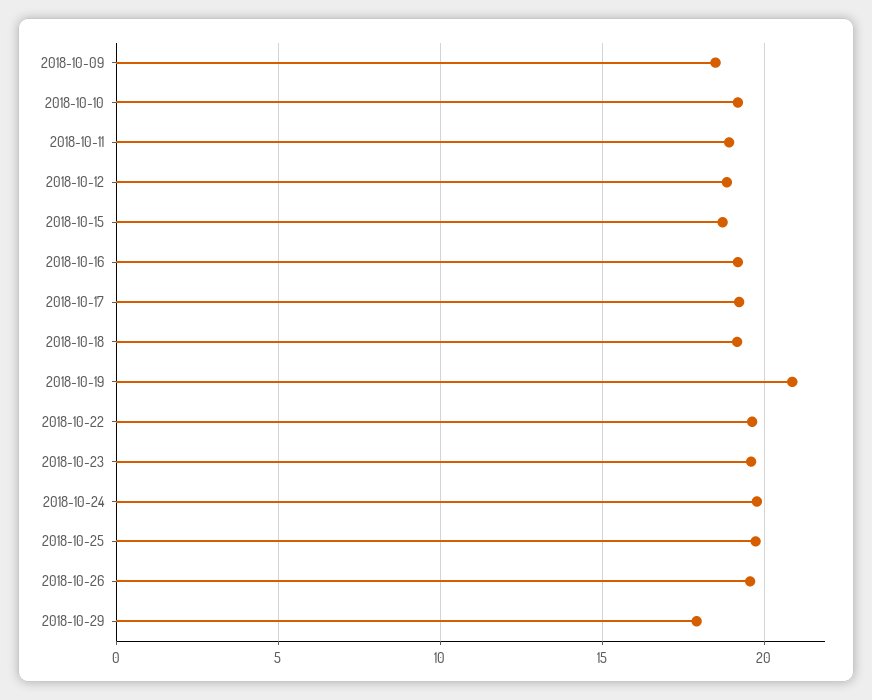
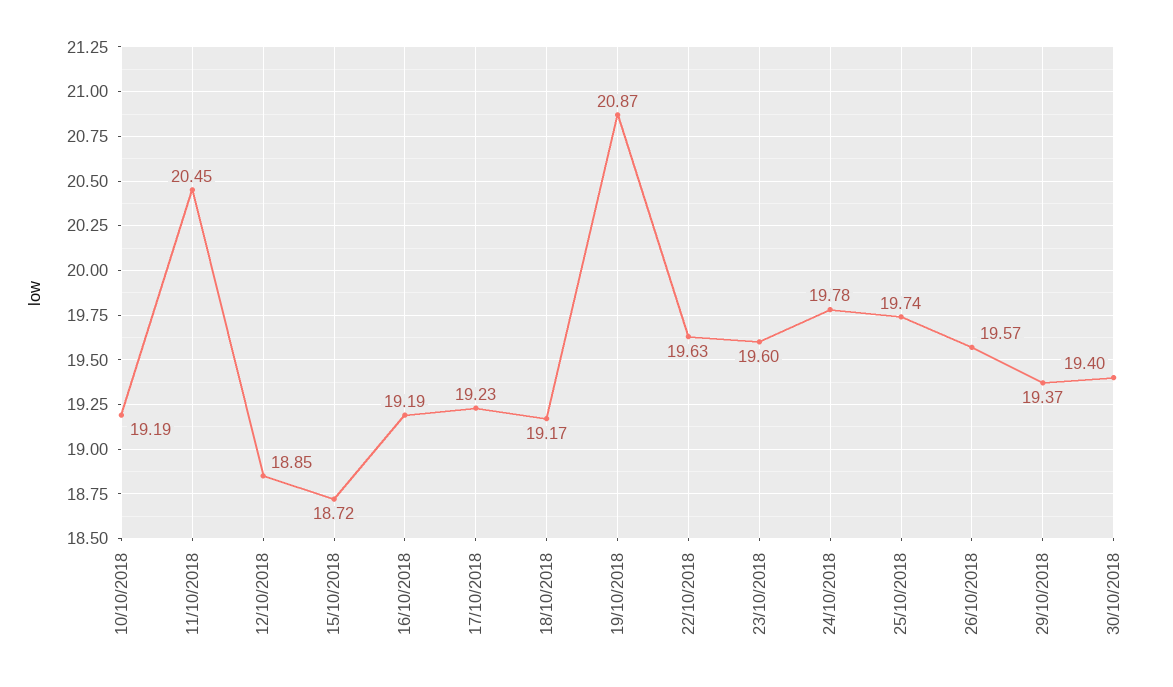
2018-10-09: 18.5 -> none
2018-10-11: 19 -> 20.45
2018-10-29: 18 -> 19.37
30/10/2018: none -> 19.4

